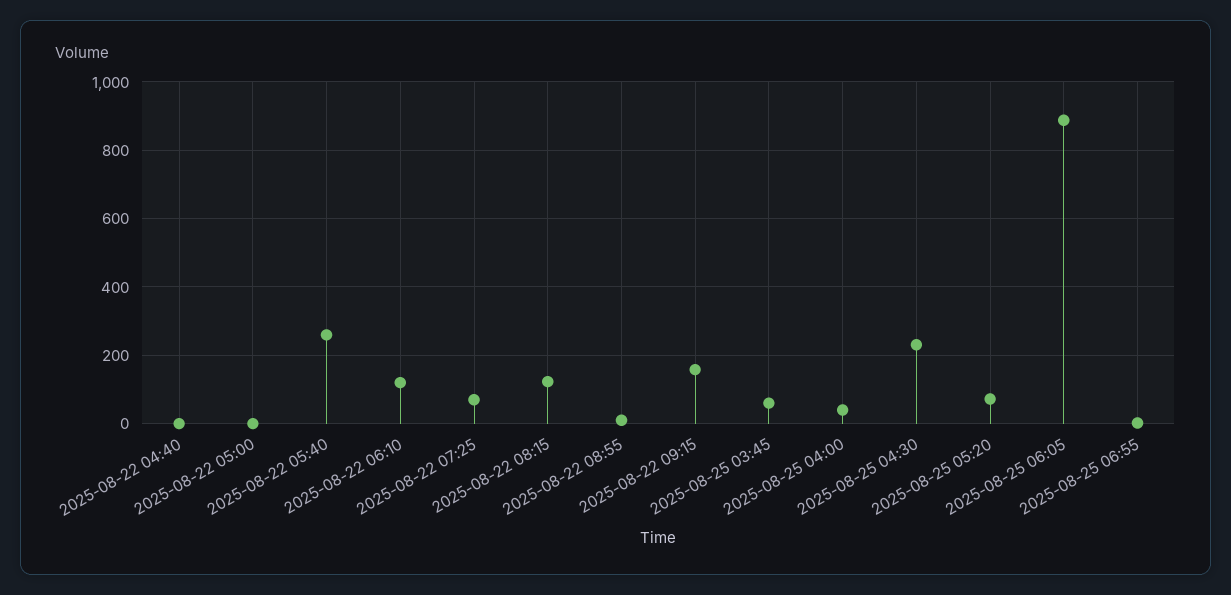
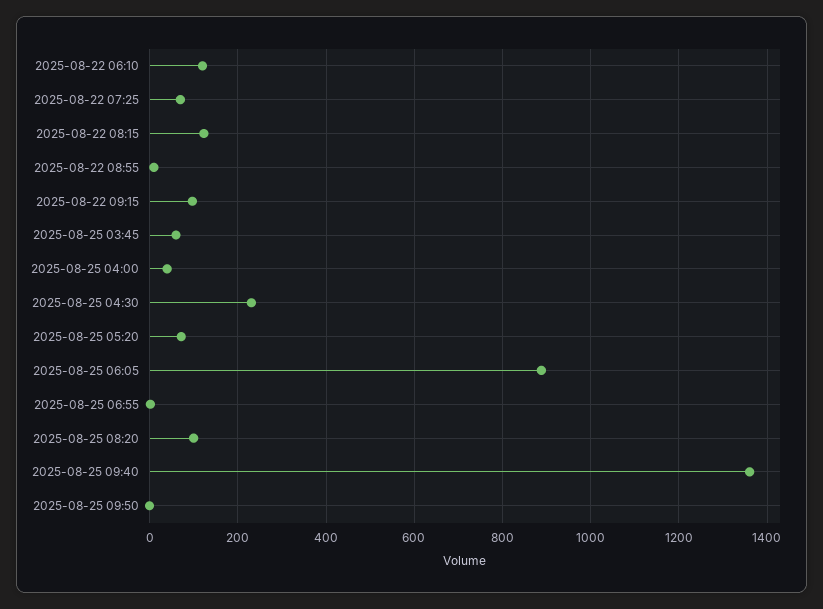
2025-08-22 04:40: 0 -> none
2025-08-22 05:00: 0 -> none
2025-08-22 05:40: 260 -> none
2025-08-22 09:15: 160 -> 100
2025-08-25 08:20: none -> 100
2025-08-25 09:40: none -> 1360
2025-08-25 09:50: none -> 0

